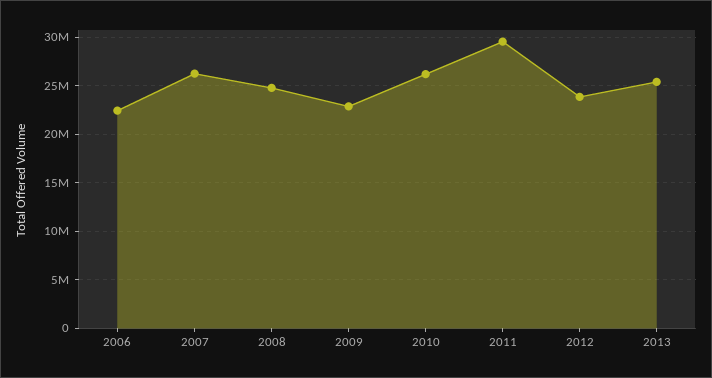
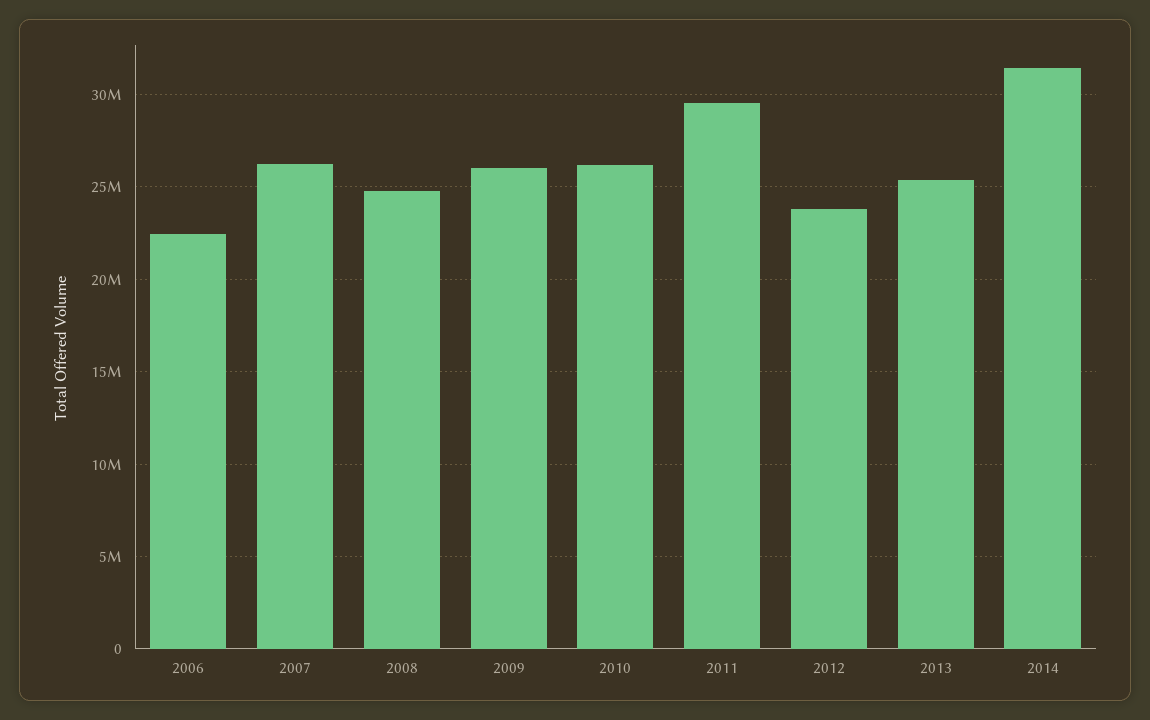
2009: 23000000 -> 26000000
2014: none -> 31500000

